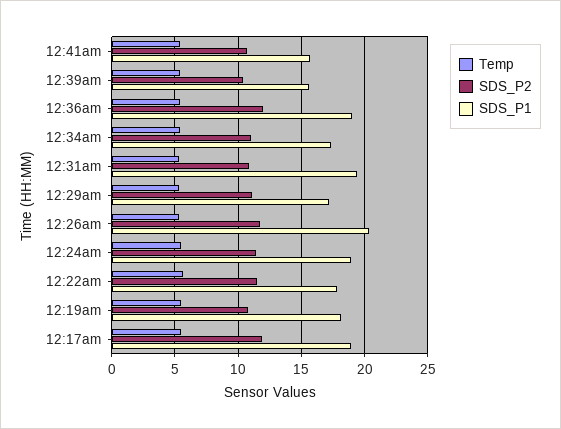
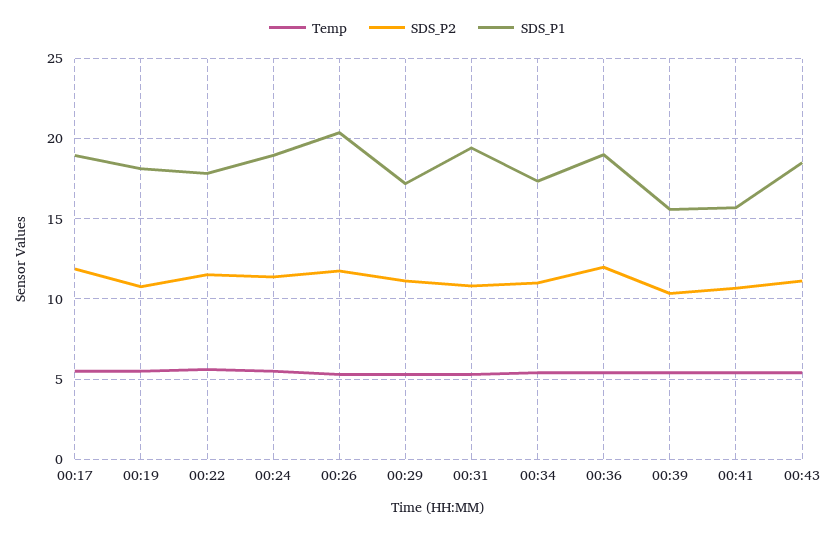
Temp, 00:43: none -> 5.5
SDS_P2, 00:43: none -> 11
SDS_P1, 00:43: none -> 18.5

